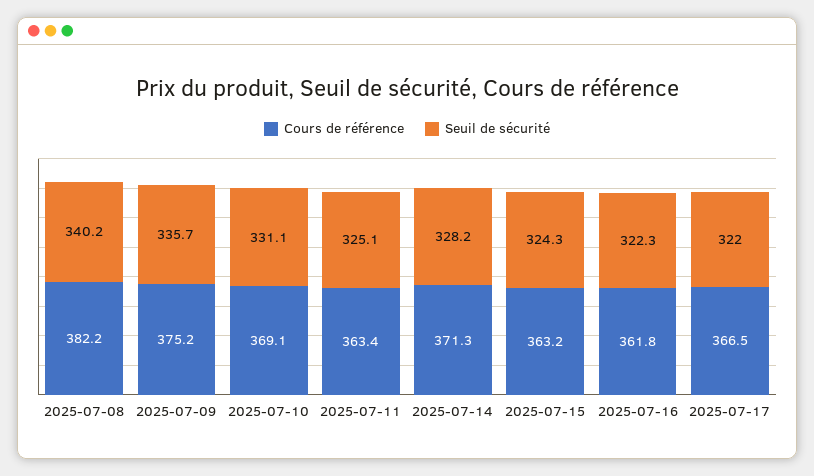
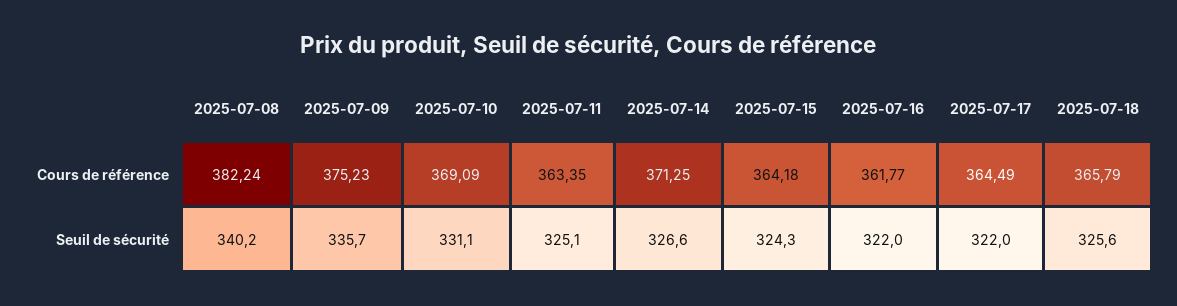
Seuil de sécurité, 2025-07-14: 328.2 -> 326.6
Cours de référence, 2025-07-15: 363.2 -> 364.18
Seuil de sécurité, 2025-07-16: 322.3 -> 322
Cours de référence, 2025-07-17: 366.5 -> 364.49
Cours de référence, 2025-07-18: none -> 365.79
Seuil de sécurité, 2025-07-18: none -> 325.6

